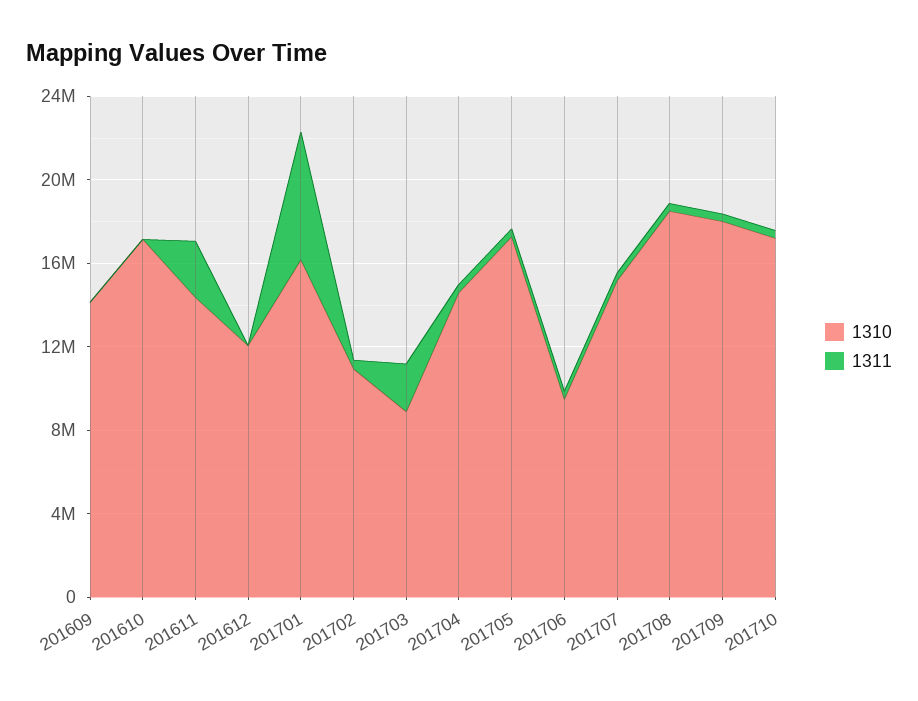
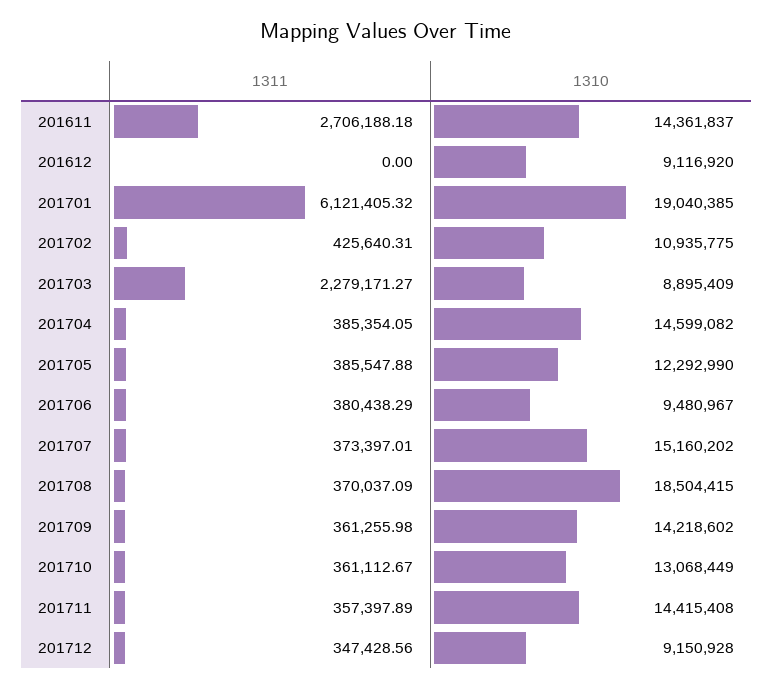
1310, 201609: 14000000 -> none
1311, 201609: 0 -> none
1310, 201610: 17000000 -> none
1311, 201610: 0 -> none
1310, 201612: 12000000 -> 9116920
1310, 201701: 16000000 -> 19040385
1310, 201705: 17000000 -> 12292990
1310, 201709: 18000000 -> 14218602
1310, 201710: 17000000 -> 13068449
1311, 201711: none -> 357397.89
1310, 201711: none -> 14415408
1311, 201712: none -> 347428.56
1310, 201712: none -> 9150928

